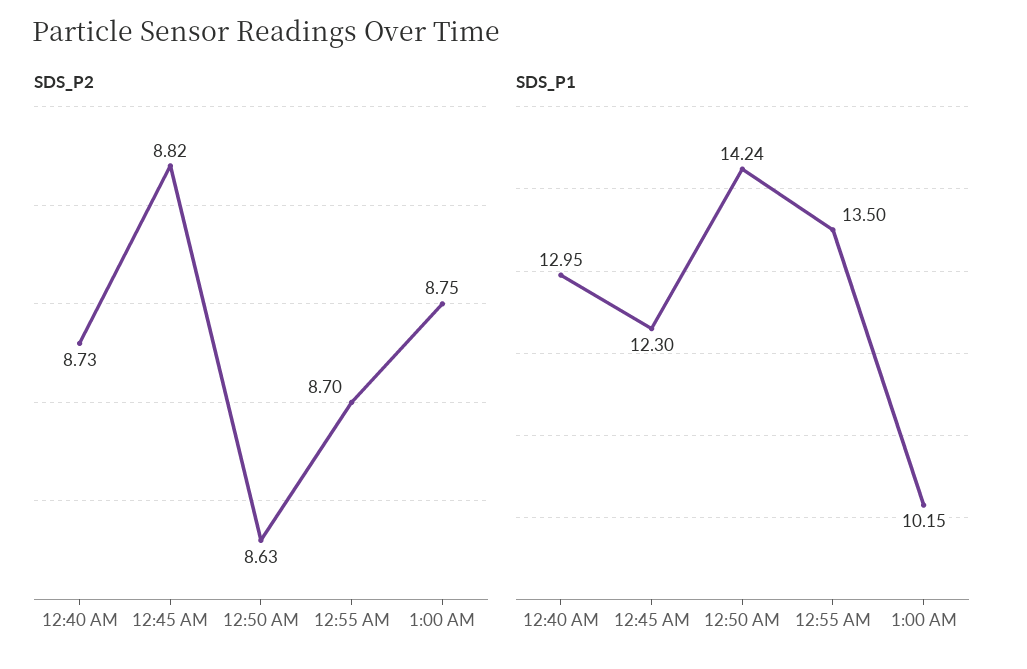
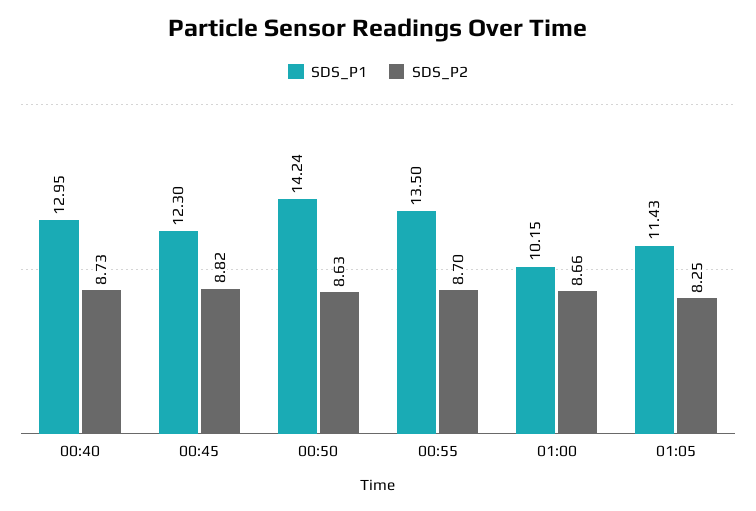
SDS_P2, 1:00 AM: 8.75 -> 8.66
SDS_P1, 01:05: none -> 11.43
SDS_P2, 01:05: none -> 8.25

